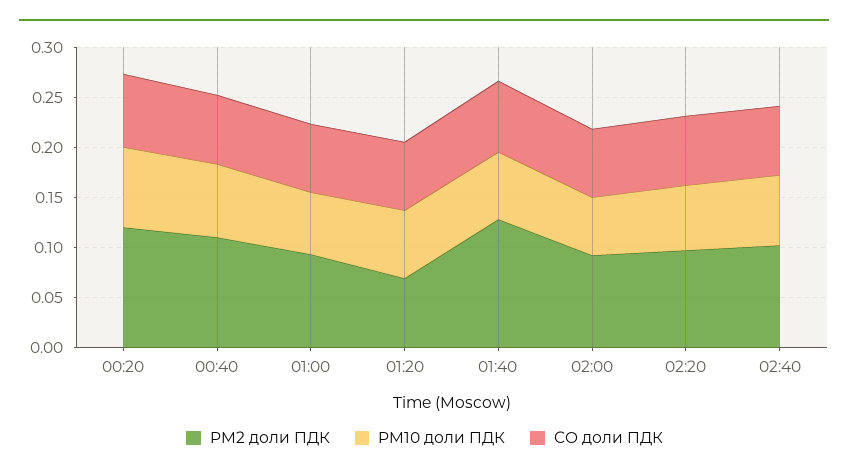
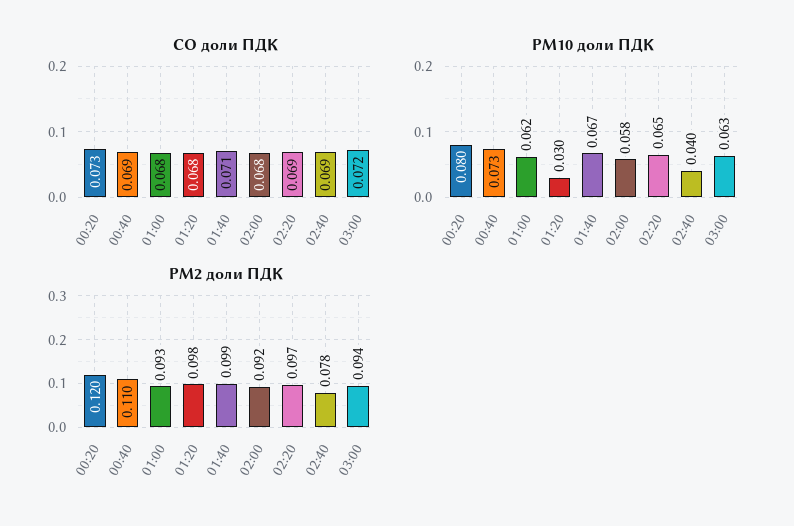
PM2 доли ПДК, 01:20: 0.07 -> 0.098
PM10 доли ПДК, 01:20: 0.07 -> 0.03
PM2 доли ПДК, 01:40: 0.13 -> 0.099
PM2 доли ПДК, 02:40: 0.1 -> 0.078
PM10 доли ПДК, 02:40: 0.07 -> 0.04
CO доли ПДК, 03:00: none -> 0.072
PM10 доли ПДК, 03:00: none -> 0.063
PM2 доли ПДК, 03:00: none -> 0.094

